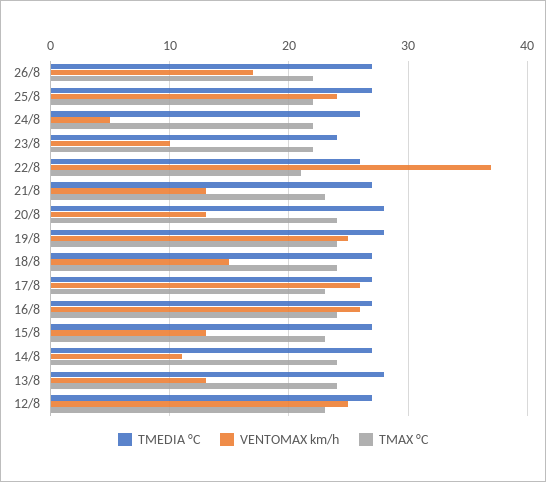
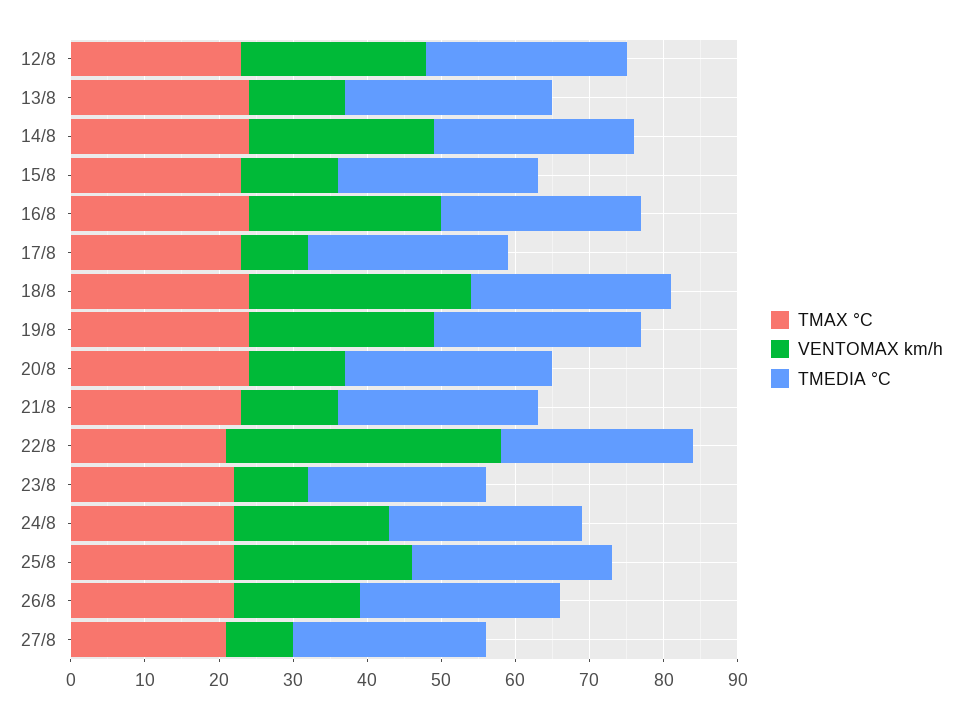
VENTOMAX km/h, 24/8: 5 -> 20
VENTOMAX km/h, 18/8: 15 -> 30
VENTOMAX km/h, 17/8: 26 -> 10
VENTOMAX km/h, 14/8: 11 -> 25
TMAX °C, 27/8: none -> 20
VENTOMAX km/h, 27/8: none -> 10
TMEDIA °C, 27/8: none -> 25

